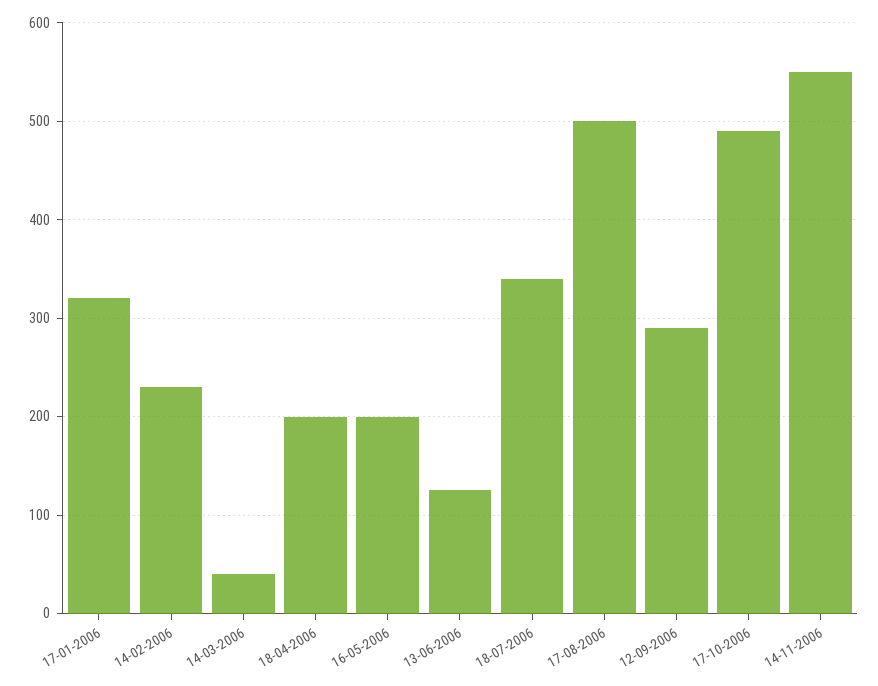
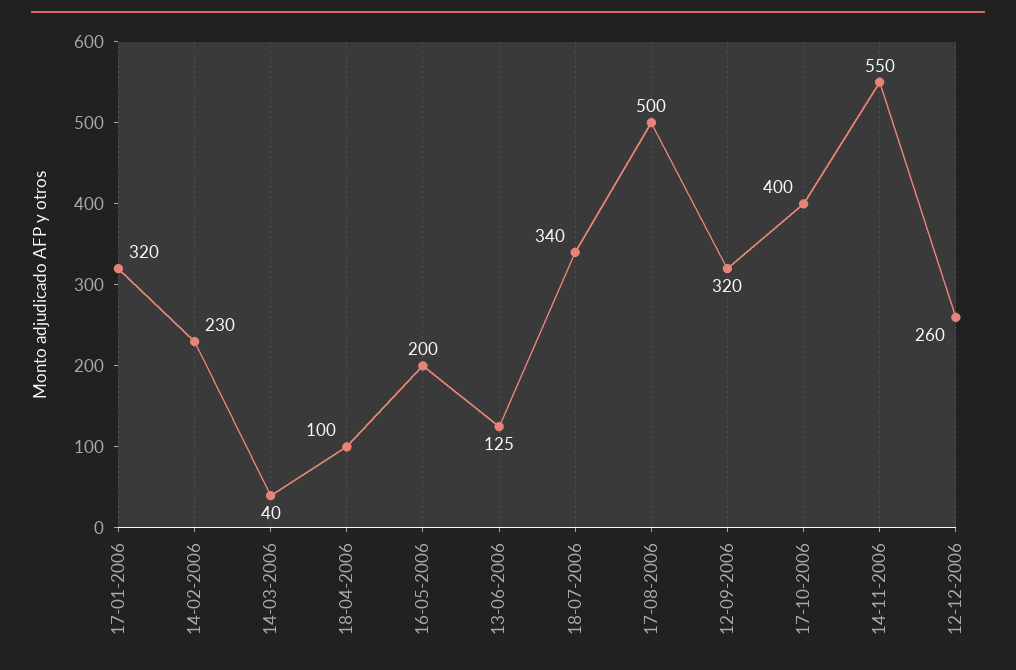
18-04-2006: 200 -> 100
12-09-2006: 290 -> 320
17-10-2006: 490 -> 400
12-12-2006: none -> 260

